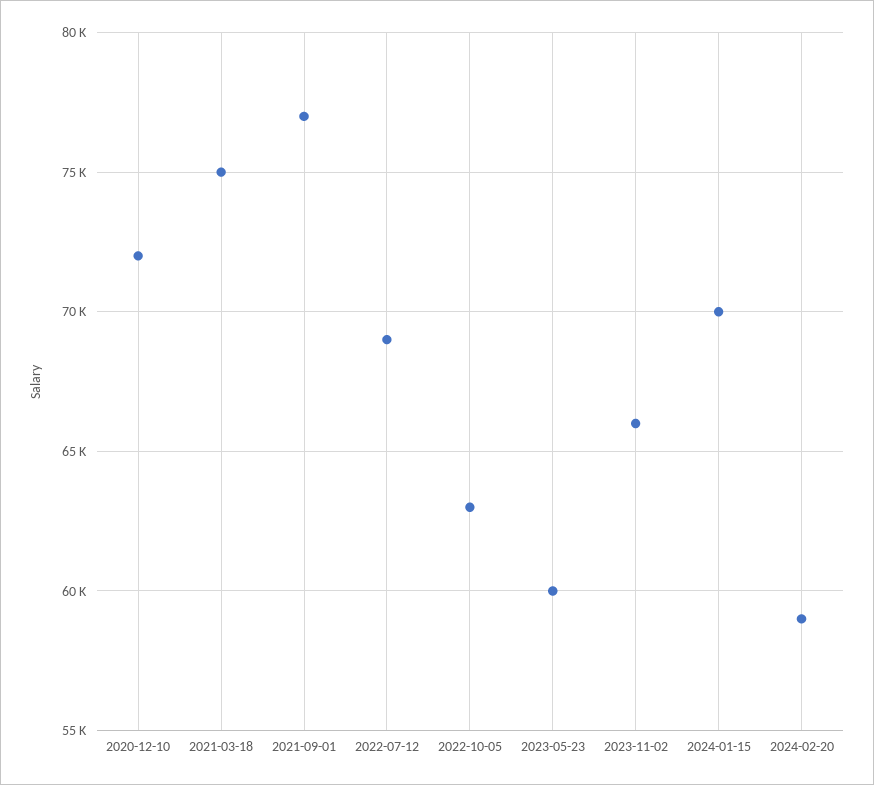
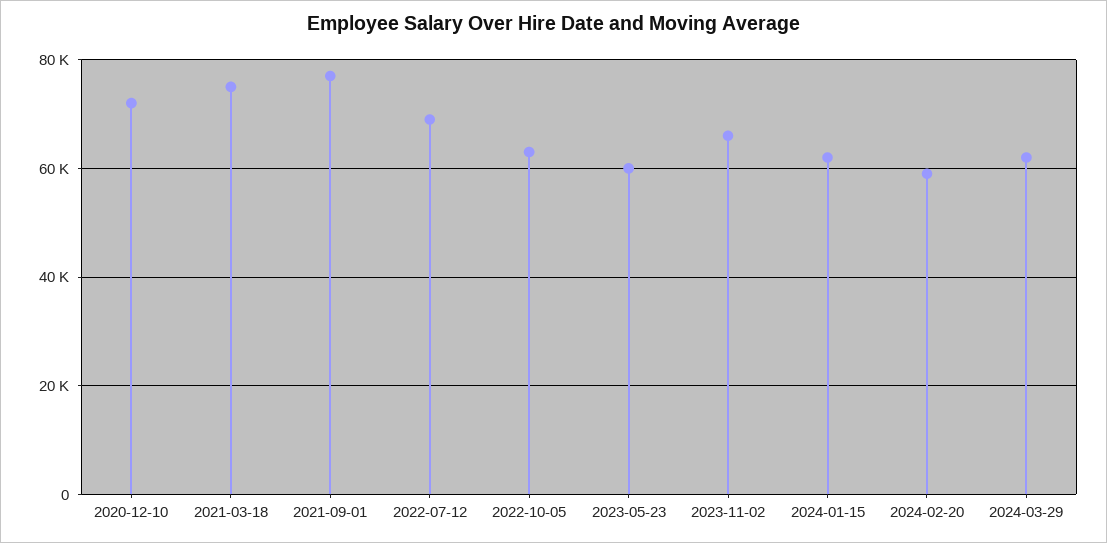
2024-01-15: 70000 -> 62000
2024-03-29: none -> 62000

